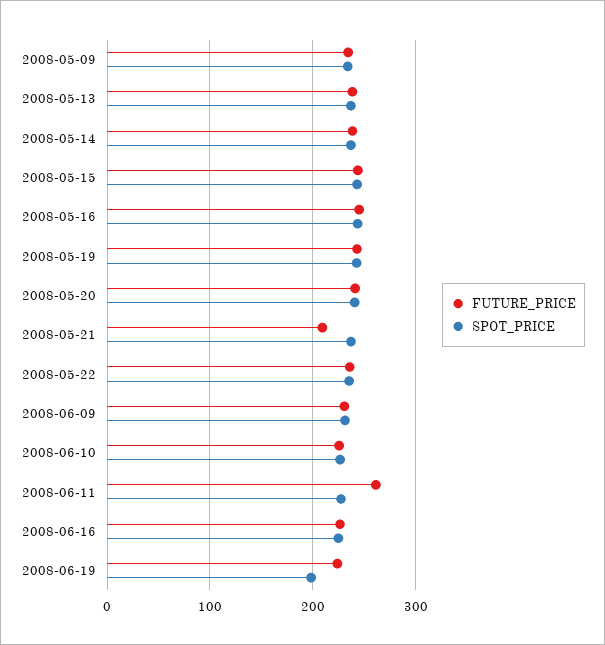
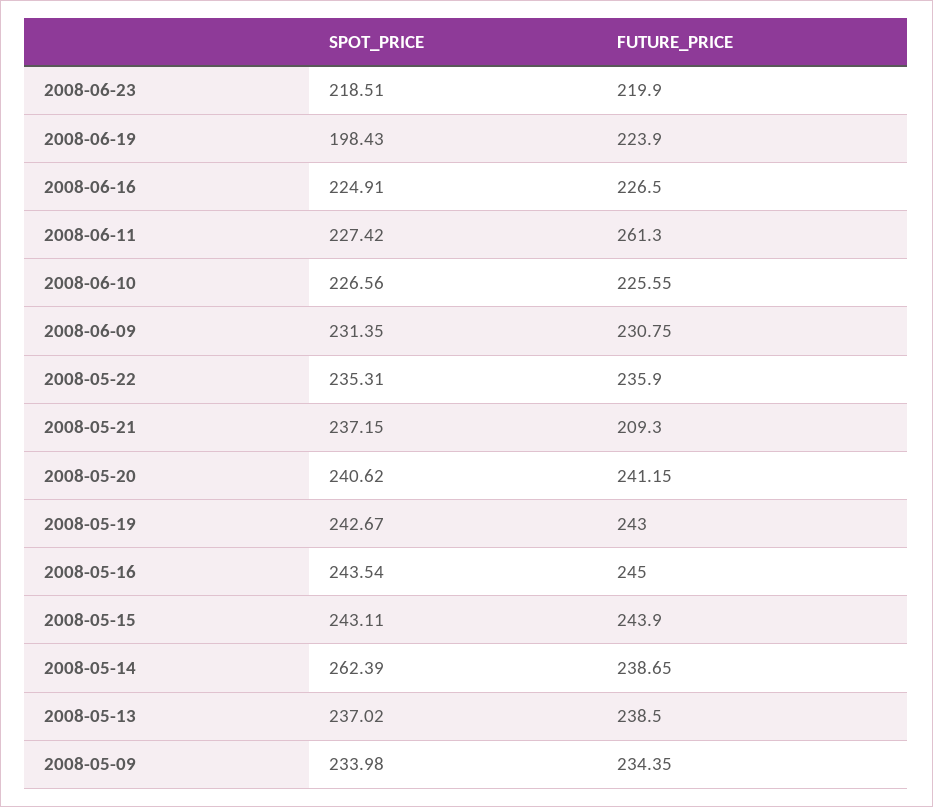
SPOT_PRICE, 2008-05-14: 240 -> 262.39
SPOT_PRICE, 2008-06-23: none -> 218.51
FUTURE_PRICE, 2008-06-23: none -> 219.9

